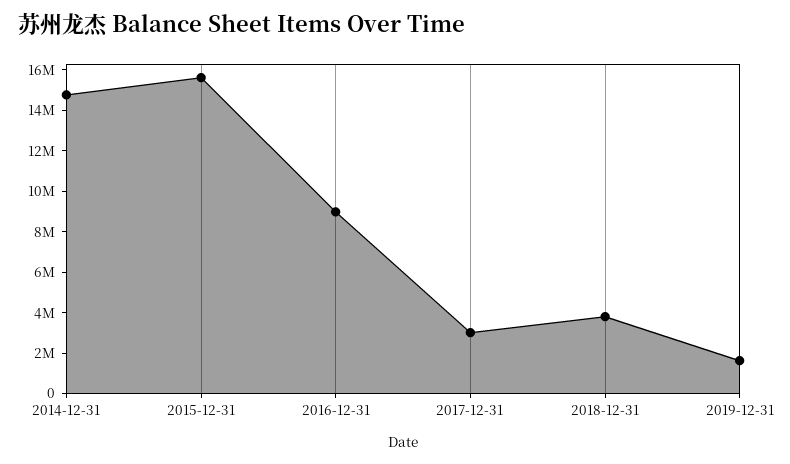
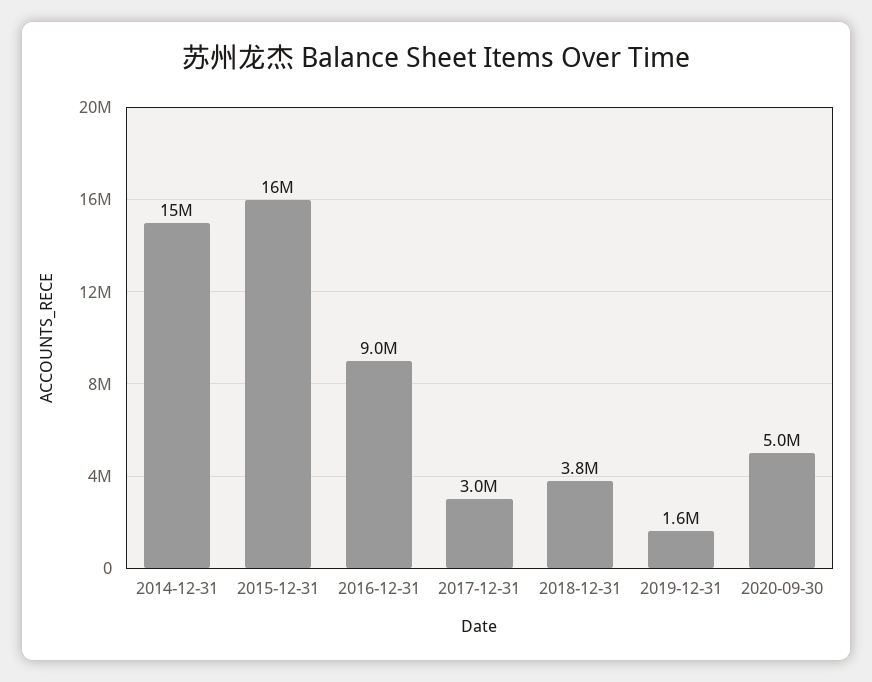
2020-09-30: none -> 5000000

